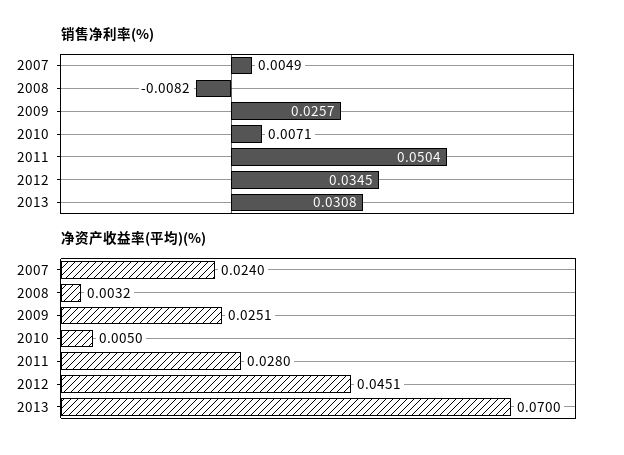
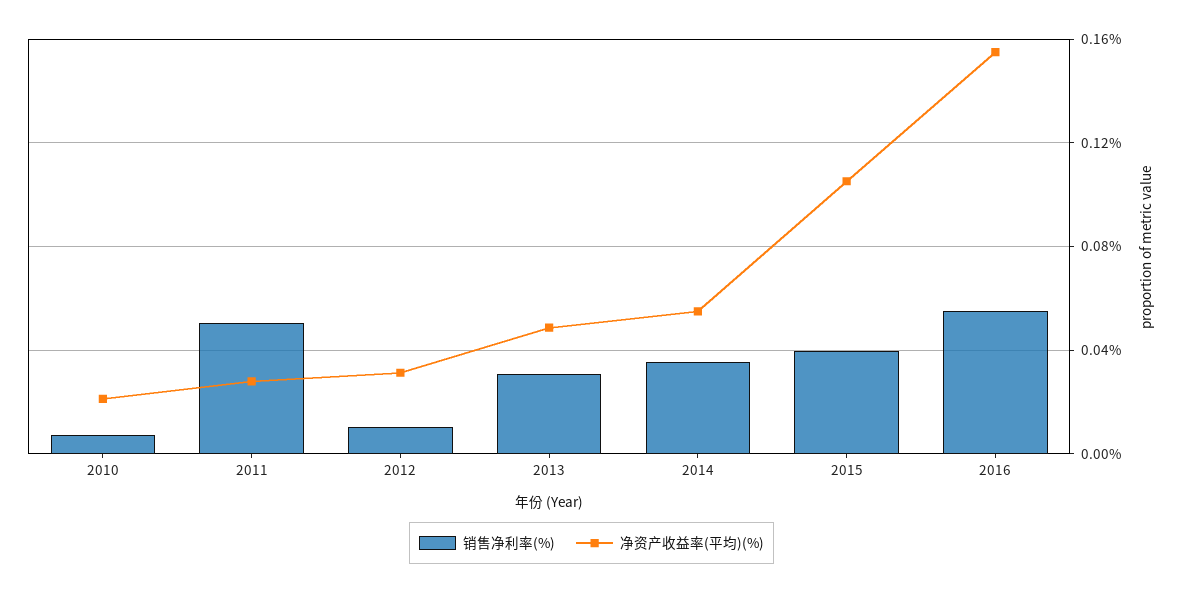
销售净利率(%), 2007: 0.0049 -> none
销售净利率(%), 2008: -0.0082 -> none
销售净利率(%), 2009: 0.0257 -> none
销售净利率(%), 2012: 0.0345 -> 0.01
净资产收益率(平均)(%), 2007: 0.024 -> none
净资产收益率(平均)(%), 2008: 0.0032 -> none
净资产收益率(平均)(%), 2009: 0.0251 -> none
净资产收益率(平均)(%), 2010: 0.005 -> 0.02
净资产收益率(平均)(%), 2012: 0.0451 -> 0.03
净资产收益率(平均)(%), 2013: 0.07 -> 0.05
销售净利率(%), 2014: none -> 0.035
净资产收益率(平均)(%), 2014: none -> 0.055
销售净利率(%), 2015: none -> 0.04
净资产收益率(平均)(%), 2015: none -> 0.105
销售净利率(%), 2016: none -> 0.055
净资产收益率(平均)(%), 2016: none -> 0.155

